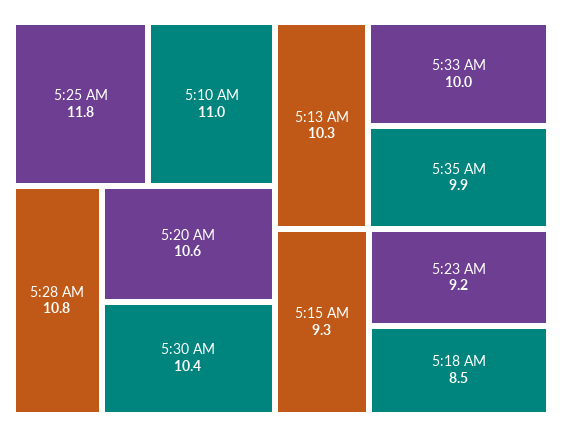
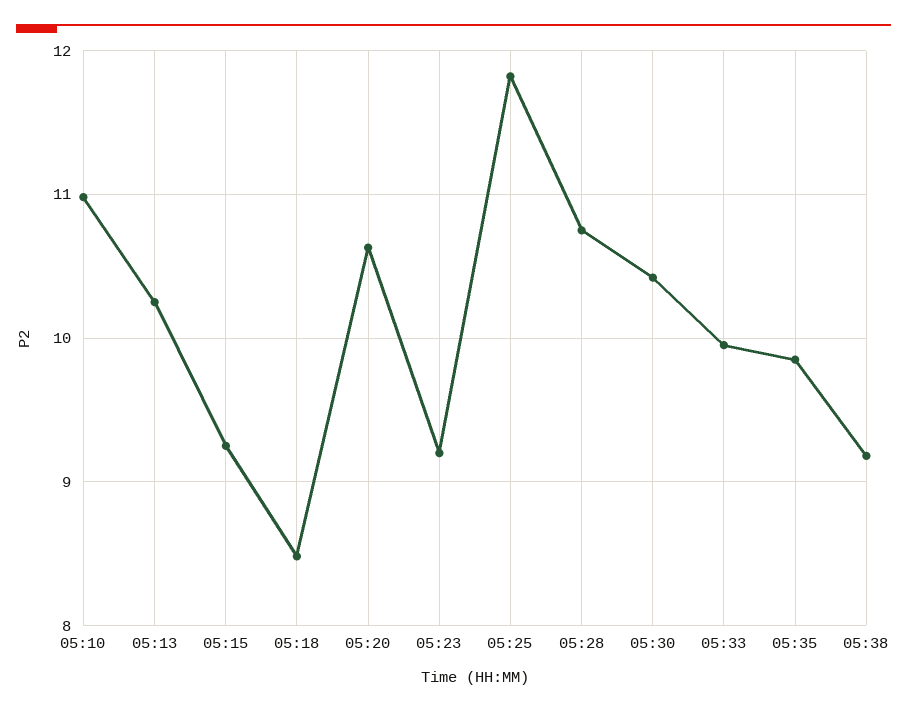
05:38: none -> 9.2

